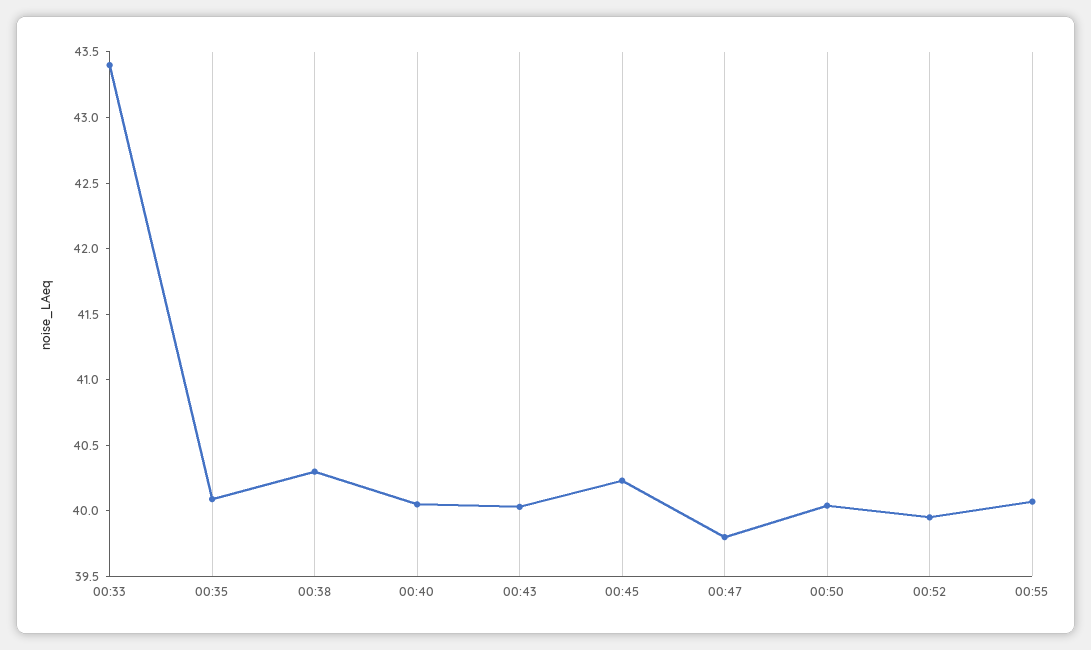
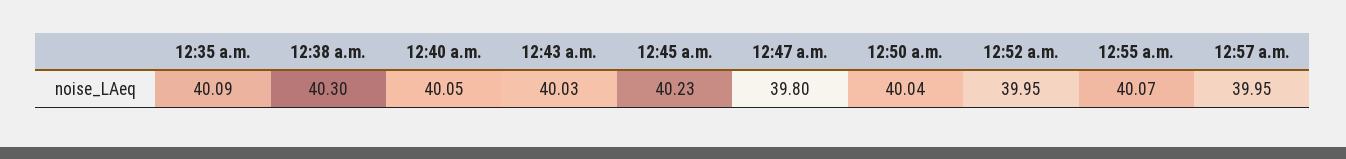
00:33: 43.4 -> none
12:57 a.m.: none -> 39.95

